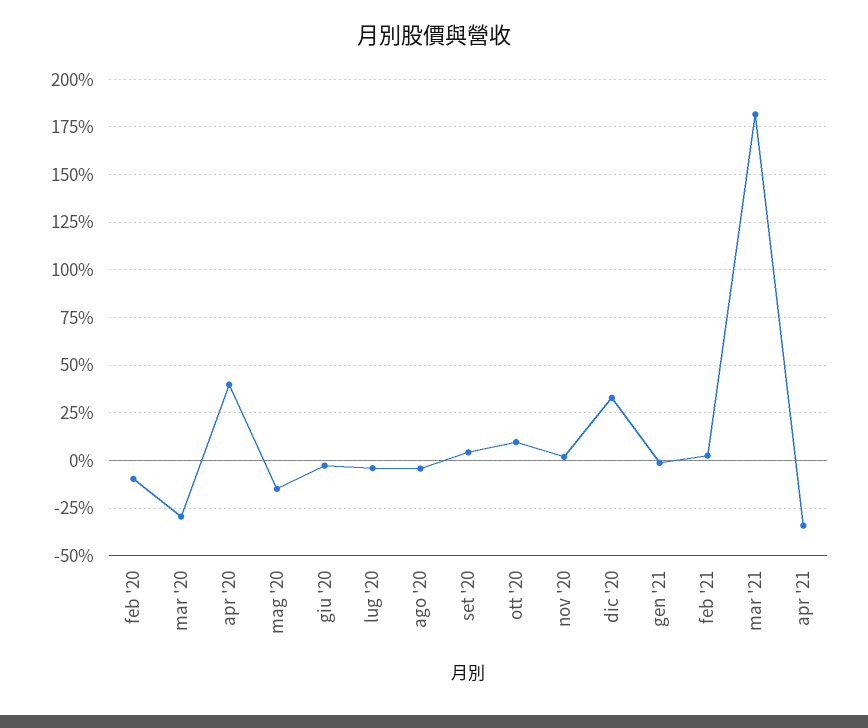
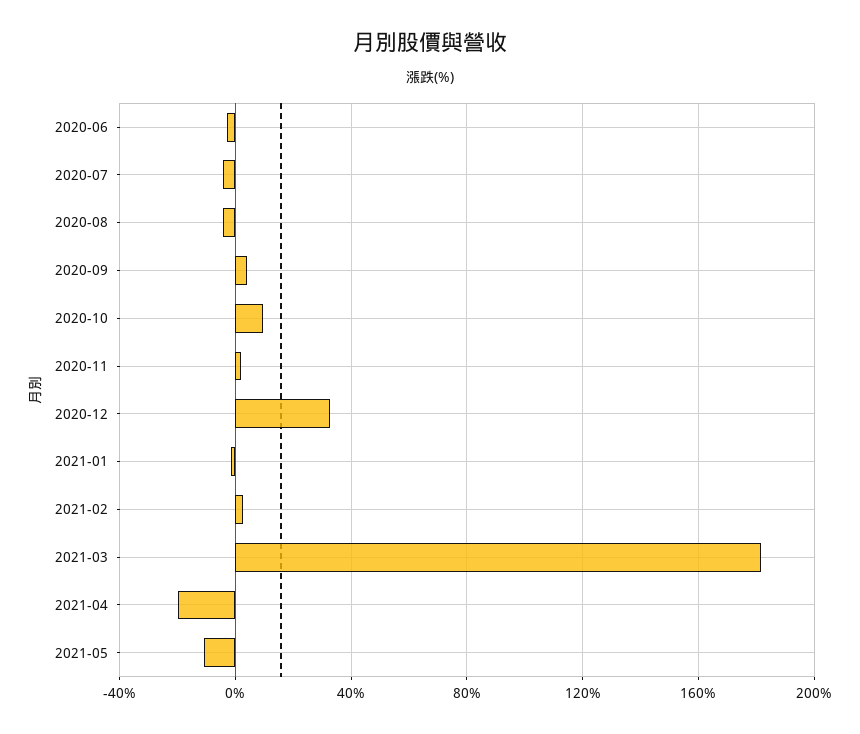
feb '20: -10 -> none
mar '20: -30 -> none
apr '20: 40 -> none
mag '20: -15 -> none
apr '21: -35 -> -20
2021-05: none -> -10

